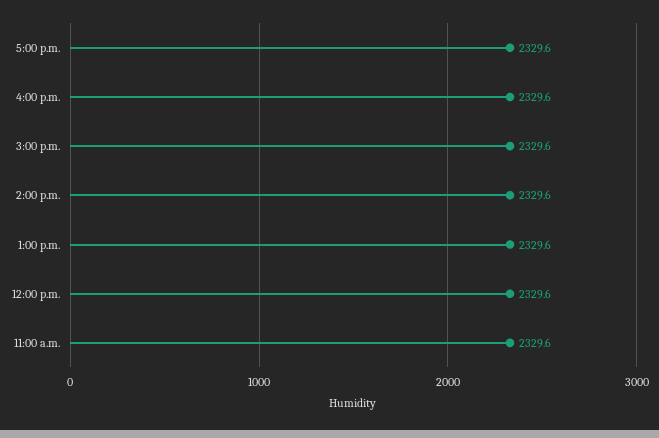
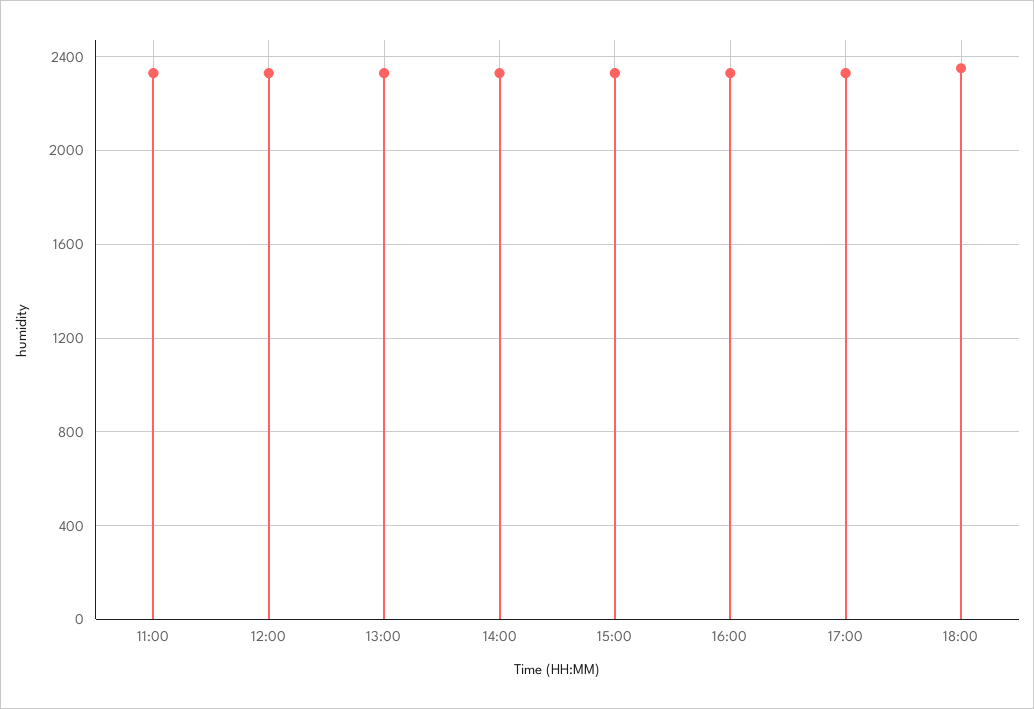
18:00: none -> 2350

